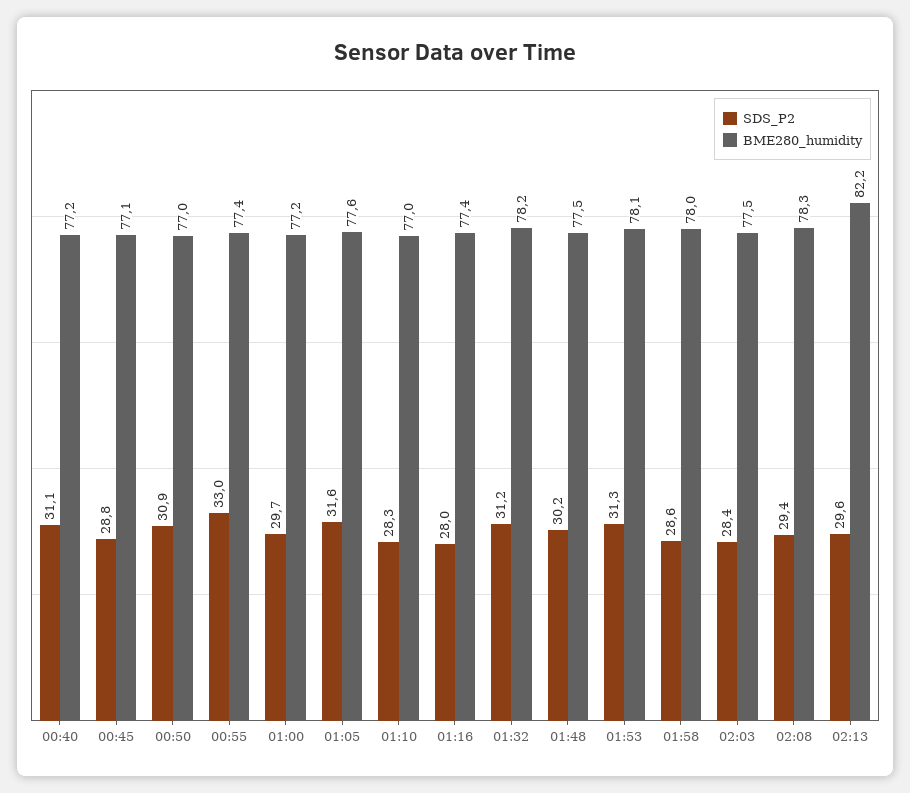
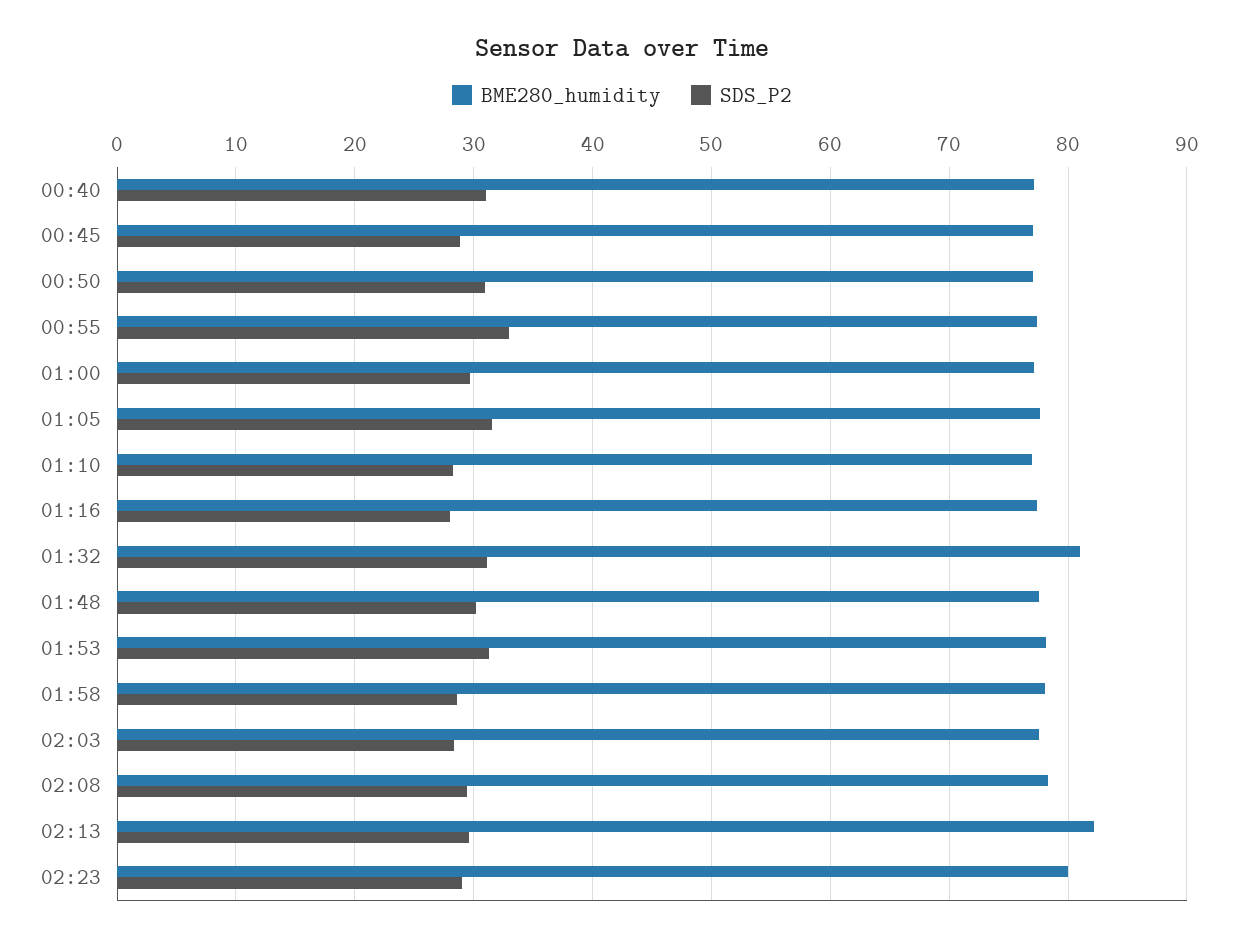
BME280_humidity, 01:32: 78.2 -> 81
BME280_humidity, 02:23: none -> 80
SDS_P2, 02:23: none -> 29

